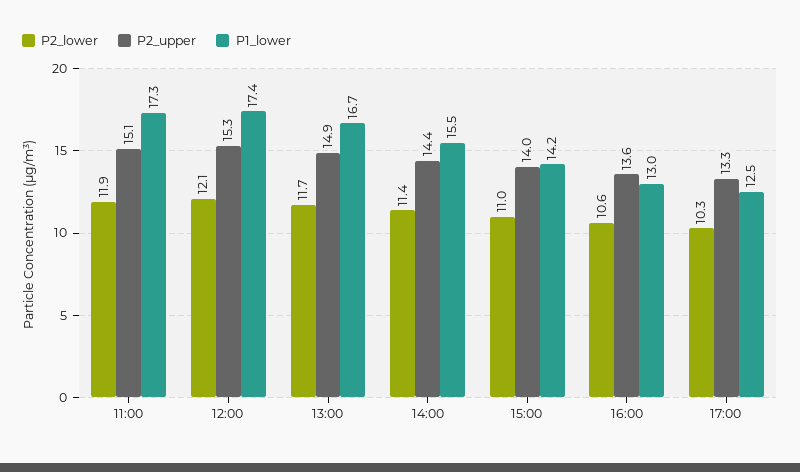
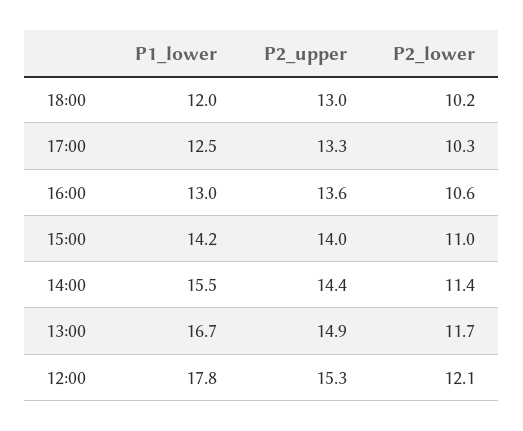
P2_lower, 11:00: 11.9 -> none
P2_upper, 11:00: 15.1 -> none
P1_lower, 11:00: 17.3 -> none
P1_lower, 12:00: 17.4 -> 17.8
P1_lower, 18:00: none -> 12
P2_upper, 18:00: none -> 13
P2_lower, 18:00: none -> 10.2

